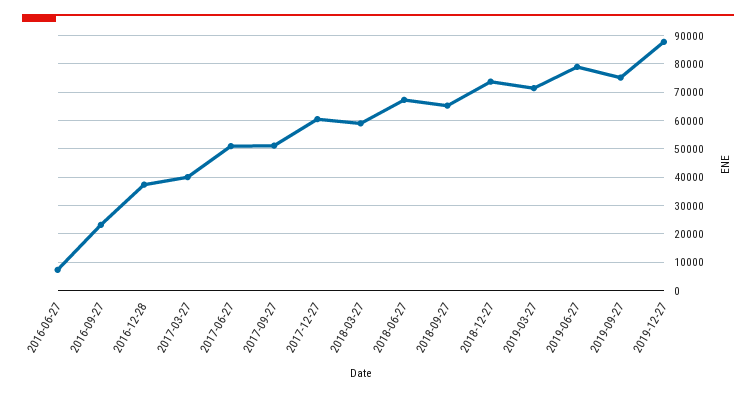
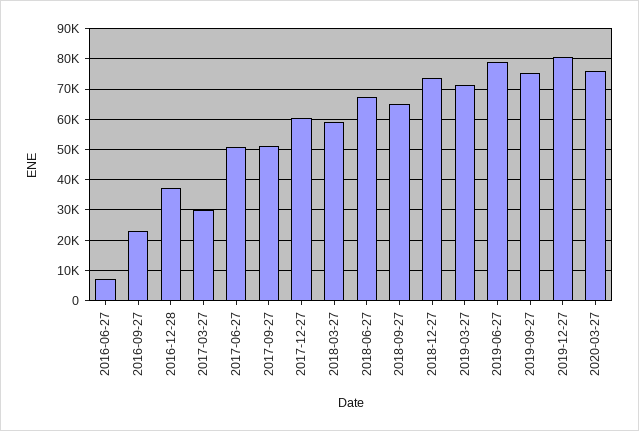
2017-03-27: 40000 -> 30000
2019-12-27: 87500 -> 80000
2020-03-27: none -> 76000

